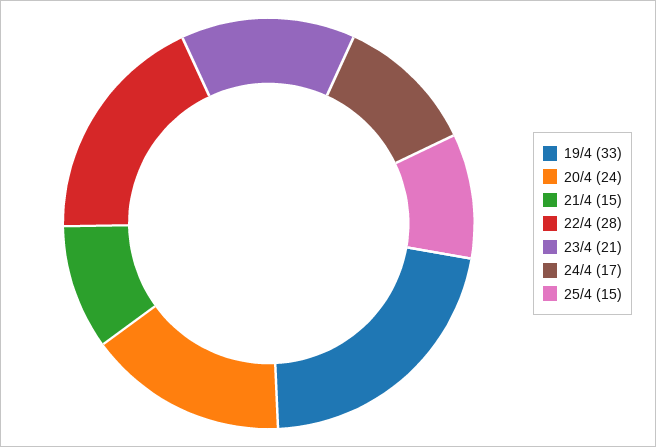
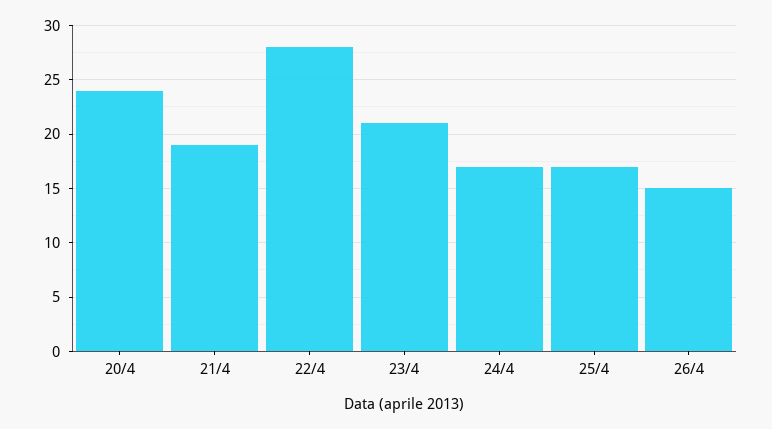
19/4: 33 -> none
21/4: 15 -> 19
25/4: 15 -> 17
26/4: none -> 15

